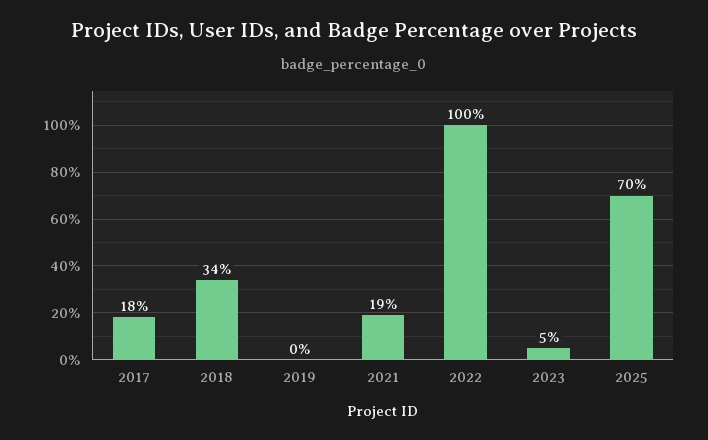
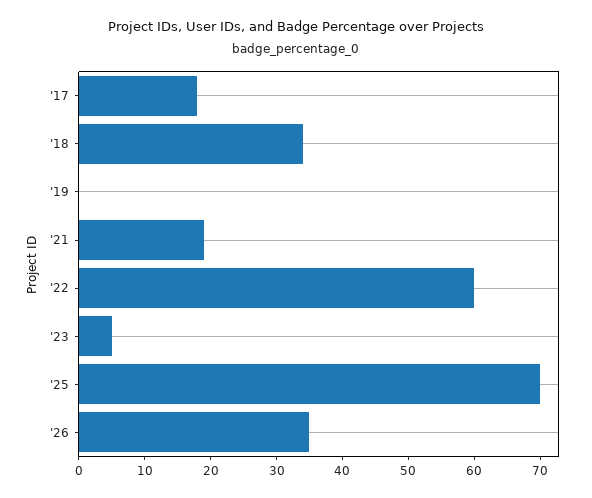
2022: 100 -> 60
'26: none -> 35

